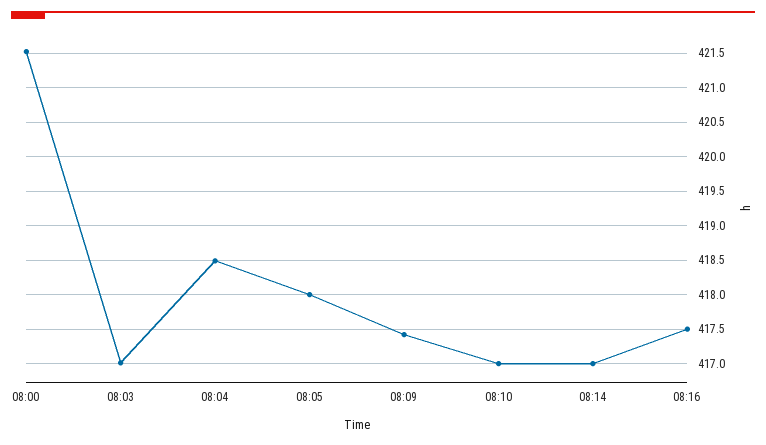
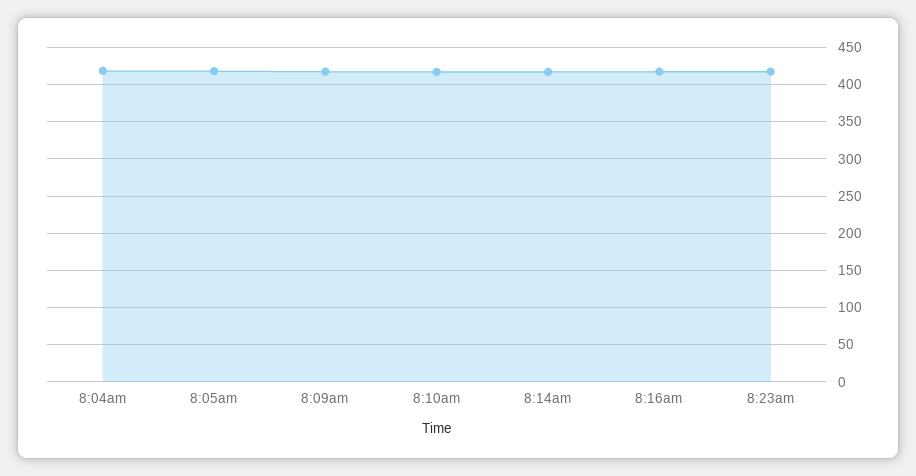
08:00: 421.5 -> none
08:03: 417 -> none
8:23am: none -> 420

